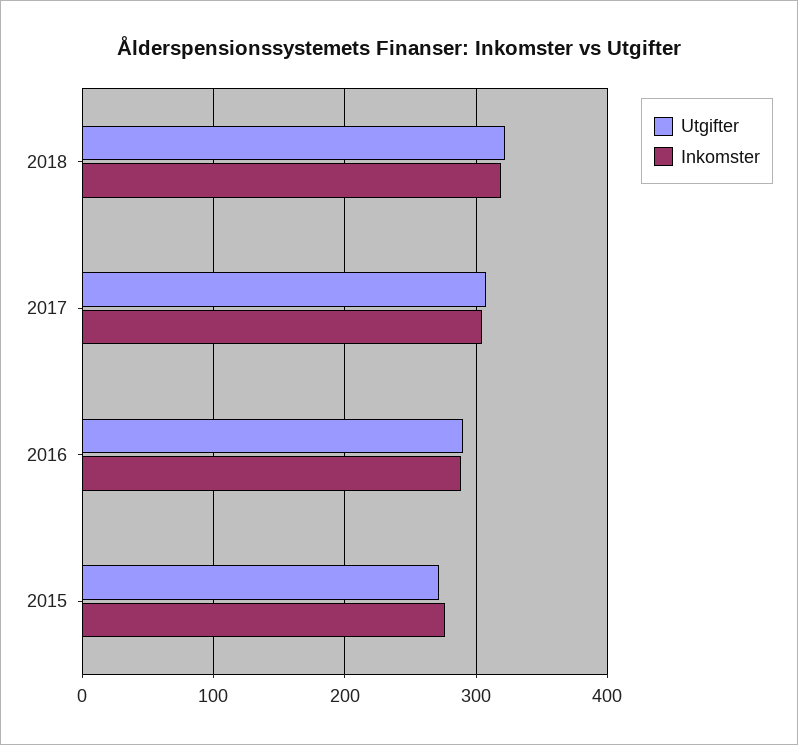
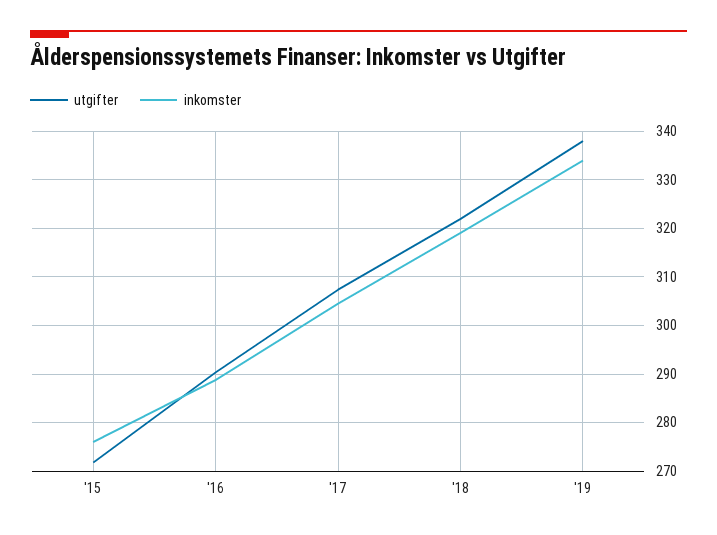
Utgifter, '19: none -> 338
Inkomster, '19: none -> 334

